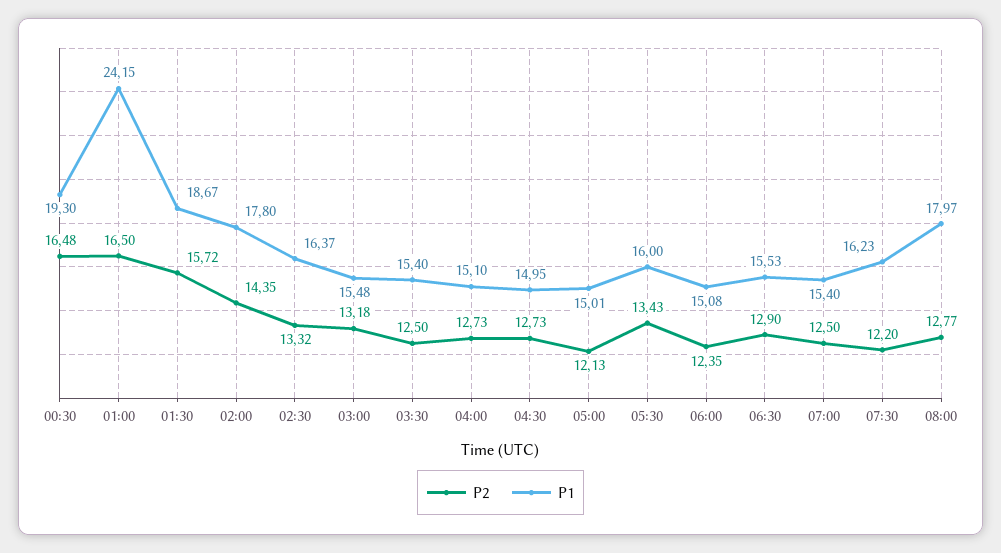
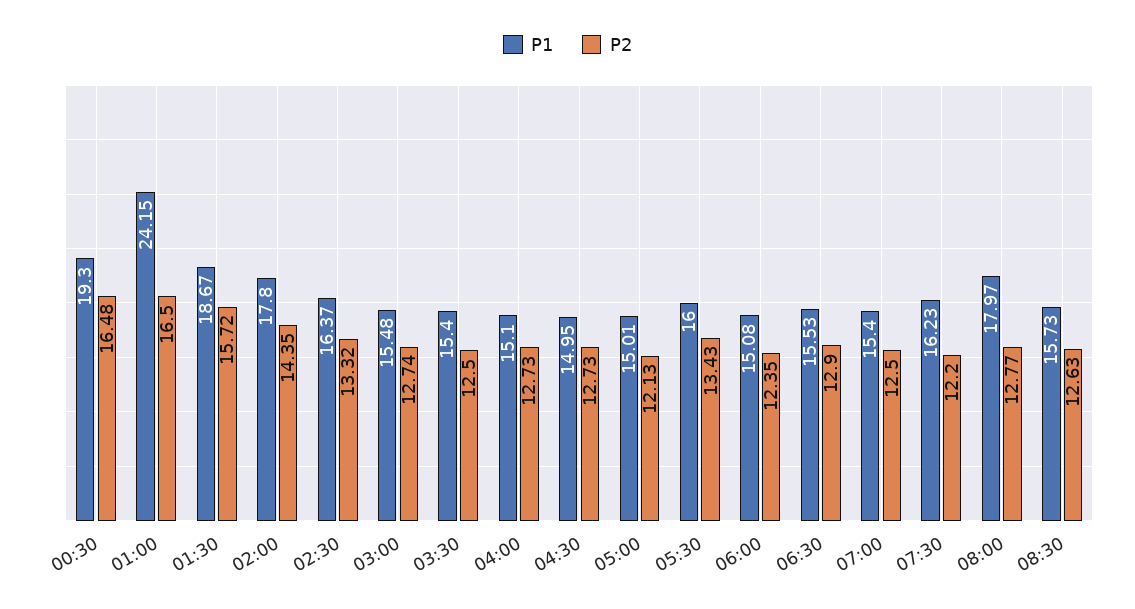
P2, 03:00: 13.18 -> 12.74
P1, 08:30: none -> 15.73
P2, 08:30: none -> 12.63

